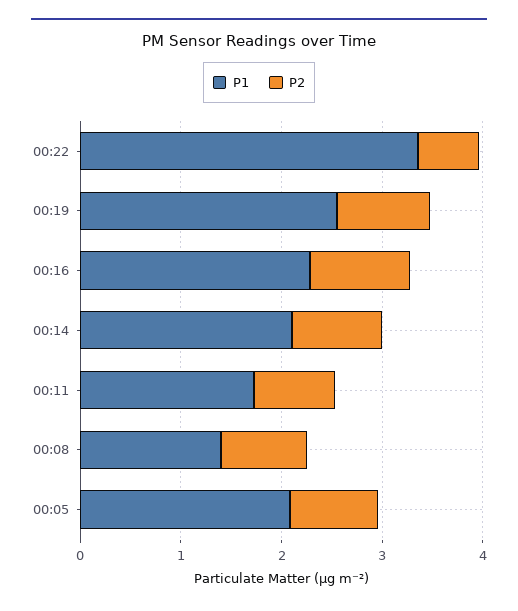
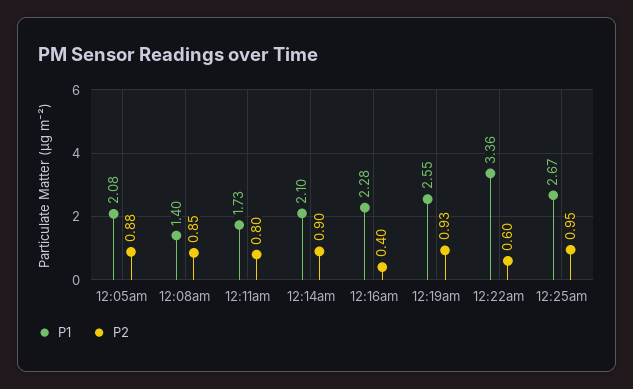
P2, 00:16: 1 -> 0.4
P1, 12:25am: none -> 2.67
P2, 12:25am: none -> 0.95

